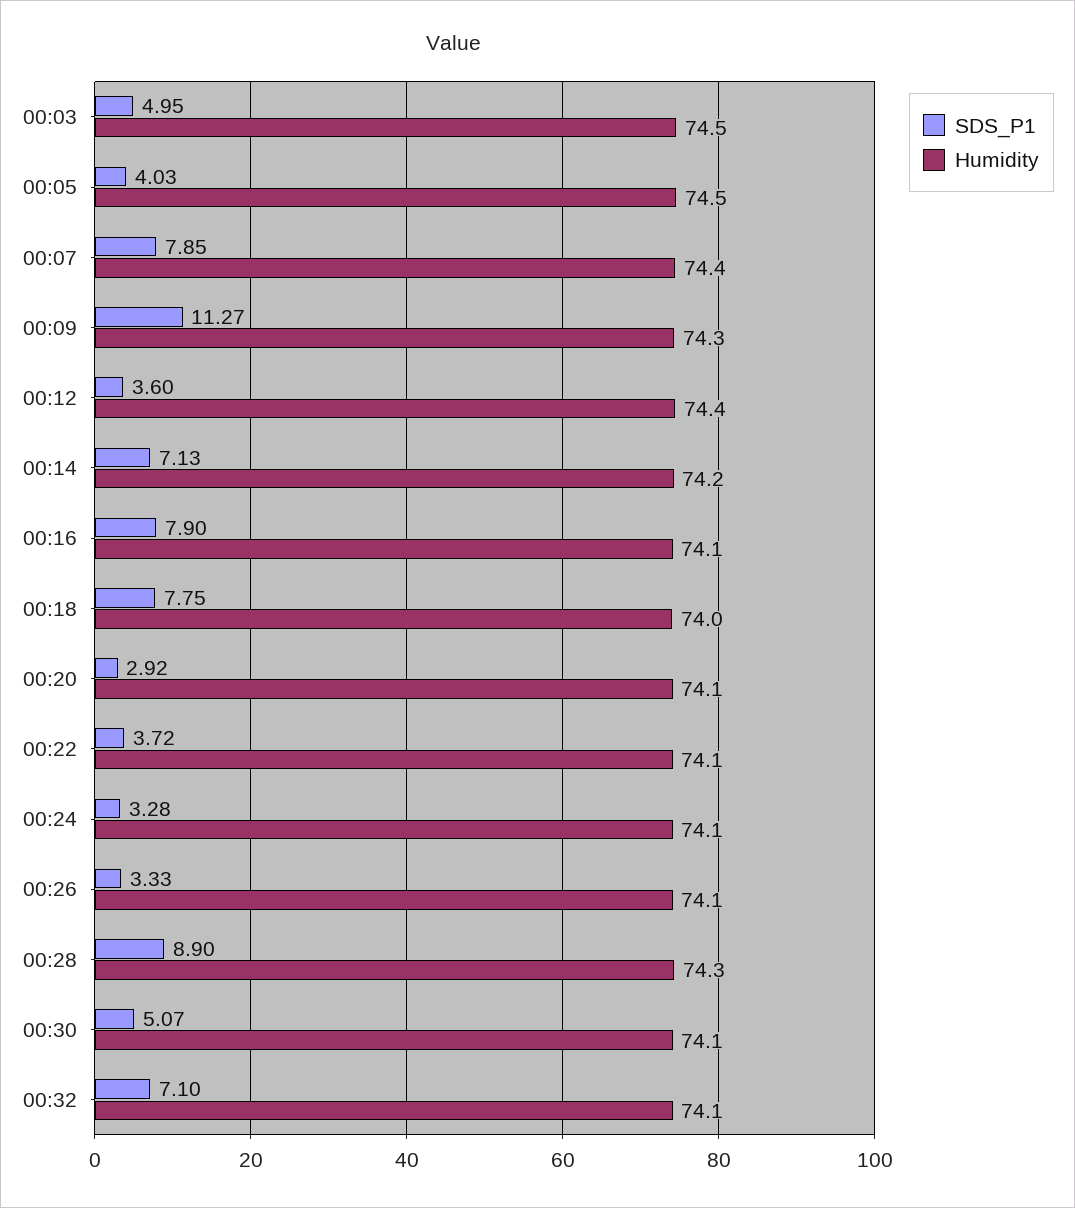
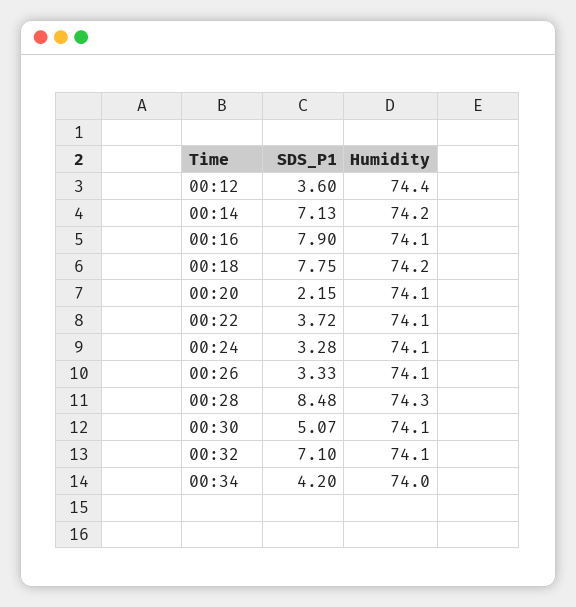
SDS_P1, 00:03: 4.95 -> none
Humidity, 00:03: 74.5 -> none
SDS_P1, 00:05: 4.03 -> none
Humidity, 00:05: 74.5 -> none
SDS_P1, 00:07: 7.85 -> none
Humidity, 00:07: 74.4 -> none
SDS_P1, 00:09: 11.27 -> none
Humidity, 00:09: 74.3 -> none
Humidity, 00:18: 74 -> 74.2
SDS_P1, 00:20: 2.92 -> 2.15
SDS_P1, 00:28: 8.9 -> 8.48
SDS_P1, 00:34: none -> 4.2
Humidity, 00:34: none -> 74

